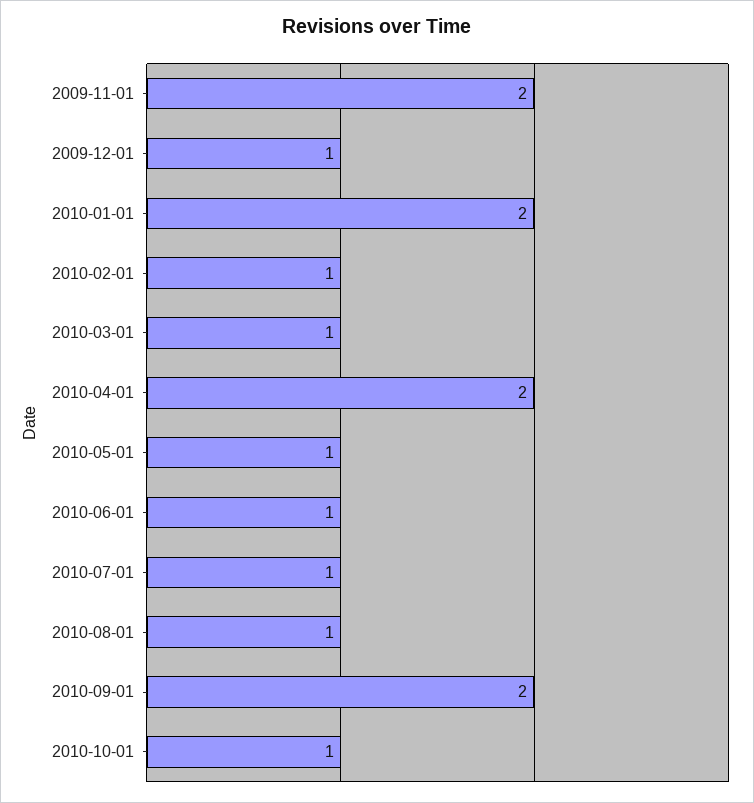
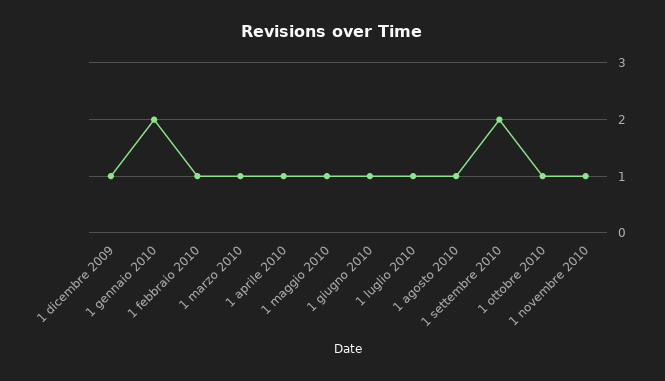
2009-11-01: 2 -> none
2010-04-01: 2 -> 1
1 novembre 2010: none -> 1

